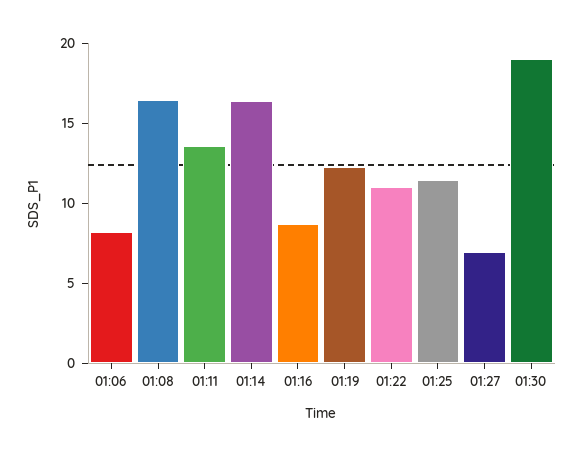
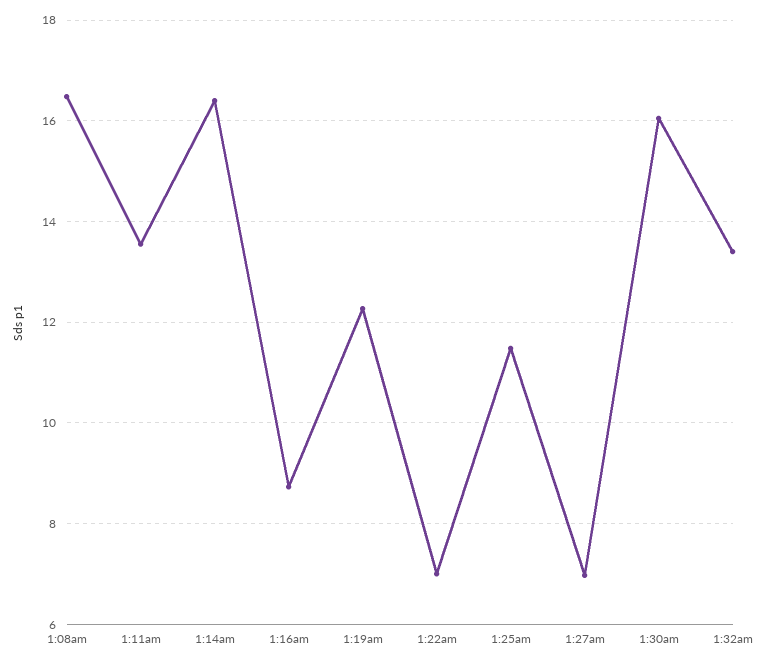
01:06: 8 -> none
01:22: 11 -> 7
01:30: 19 -> 16
1:32am: none -> 13.4

